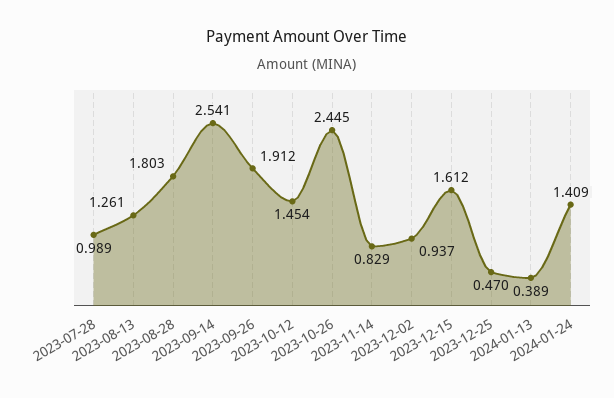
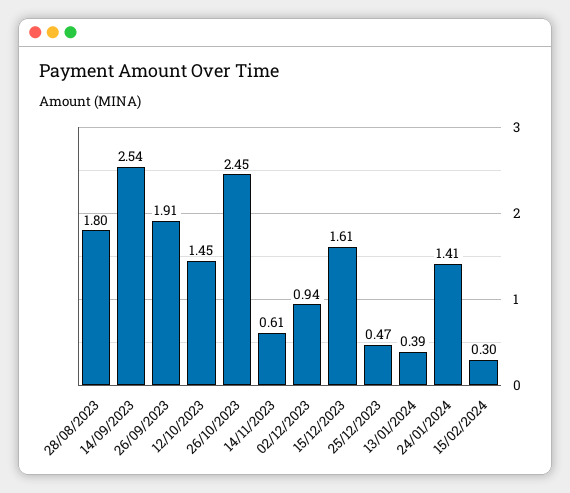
2023-07-28: 0.989 -> none
2023-08-13: 1.261 -> none
2023-11-14: 0.829 -> 0.61
15/02/2024: none -> 0.3

